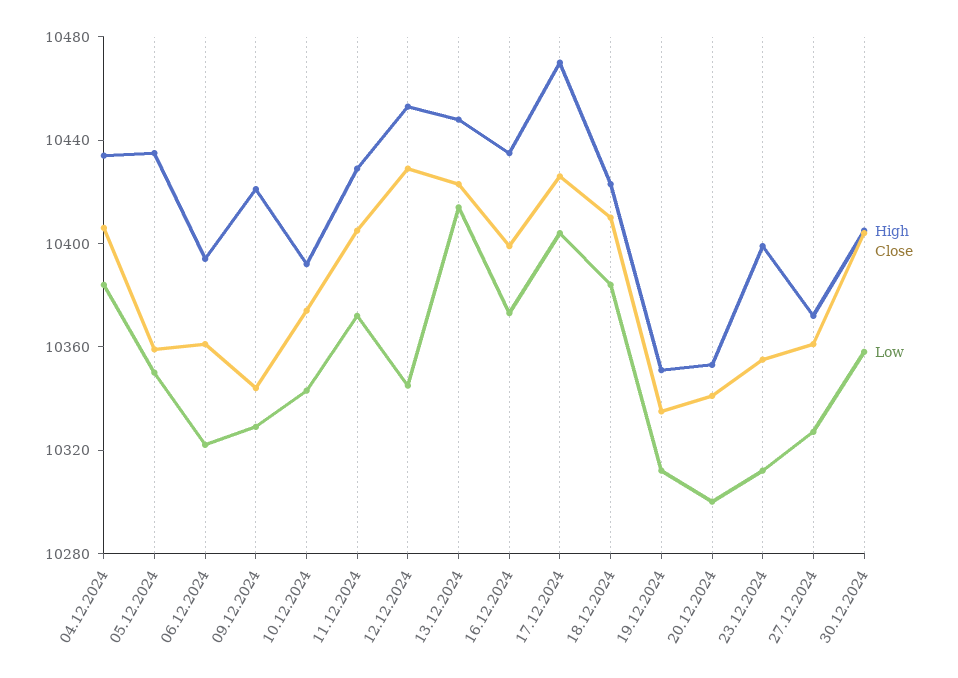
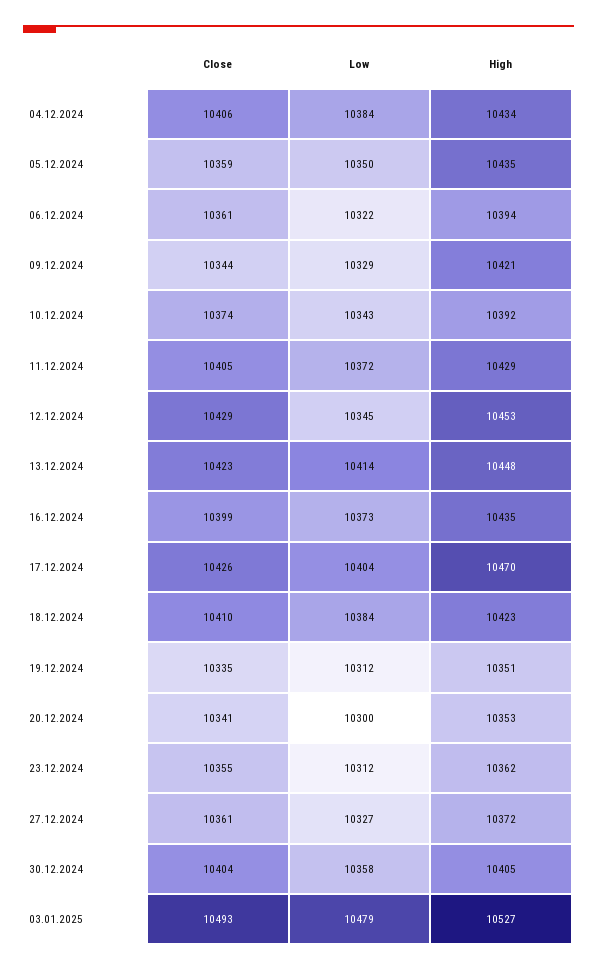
High, 23.12.2024: 10400 -> 10362
Close, 03.01.2025: none -> 10493
Low, 03.01.2025: none -> 10479
High, 03.01.2025: none -> 10527

